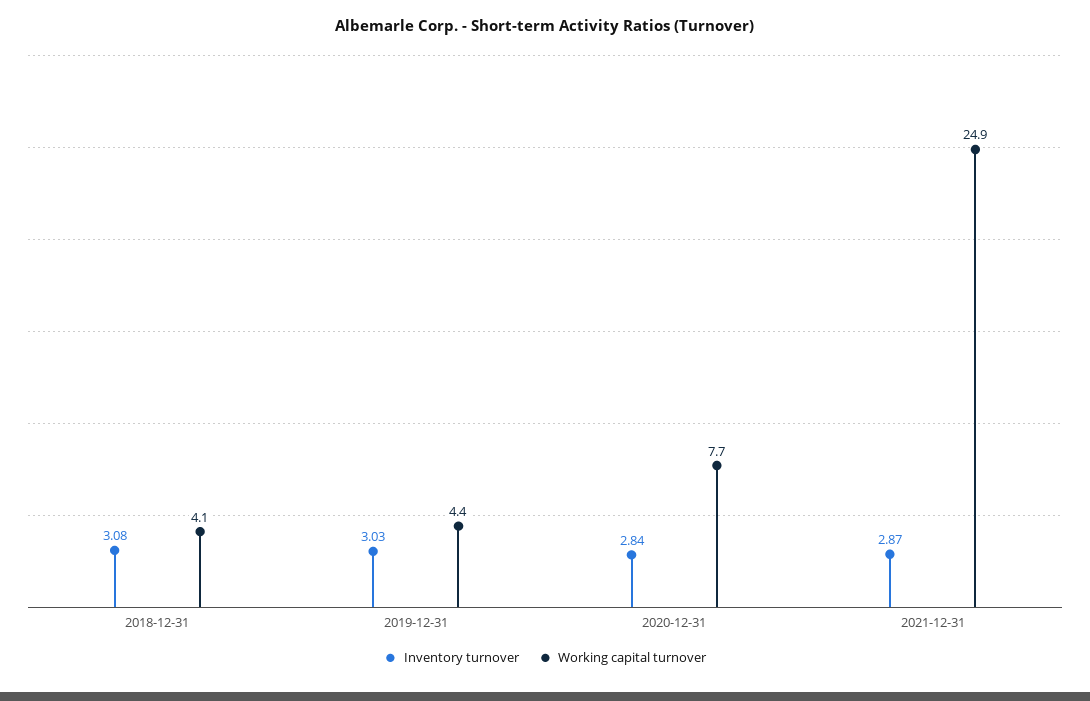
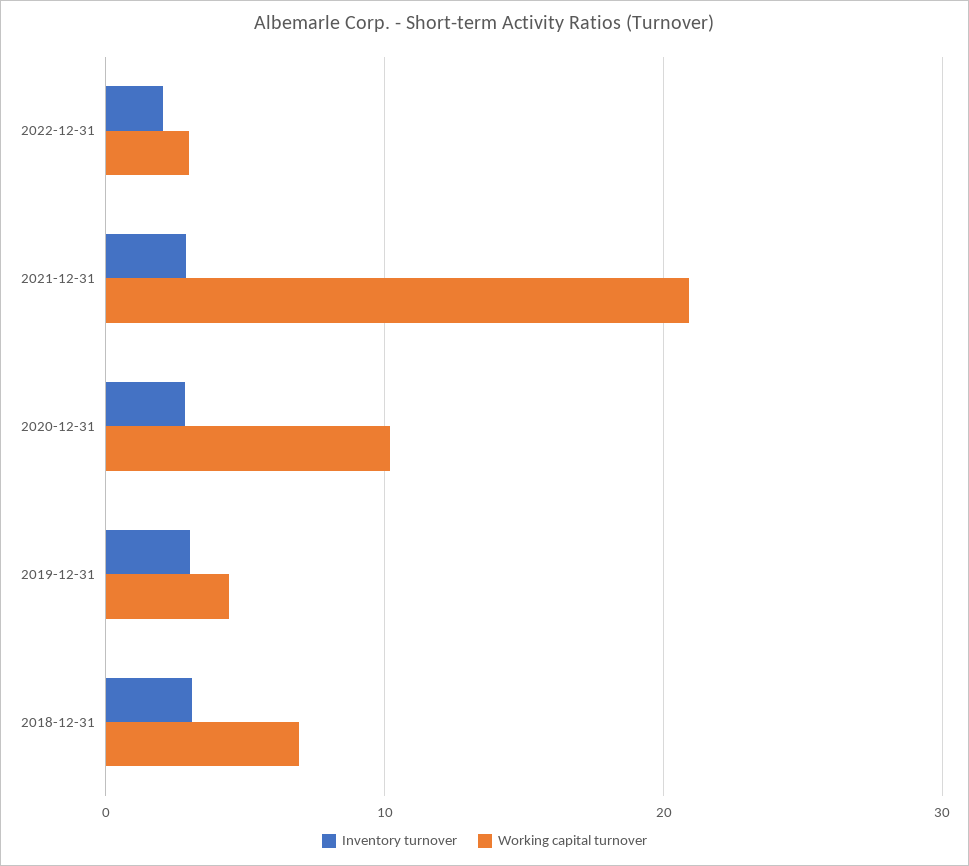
Working capital turnover, 2018-12-31: 4.1 -> 7
Working capital turnover, 2020-12-31: 7.7 -> 10
Working capital turnover, 2021-12-31: 24.9 -> 21
Inventory turnover, 2022-12-31: none -> 2
Working capital turnover, 2022-12-31: none -> 3

